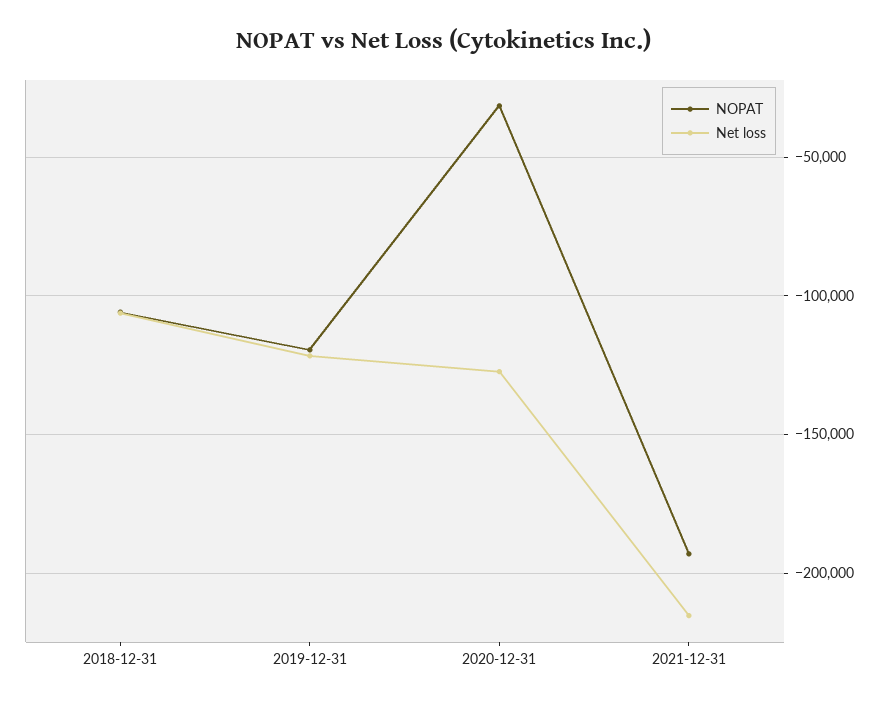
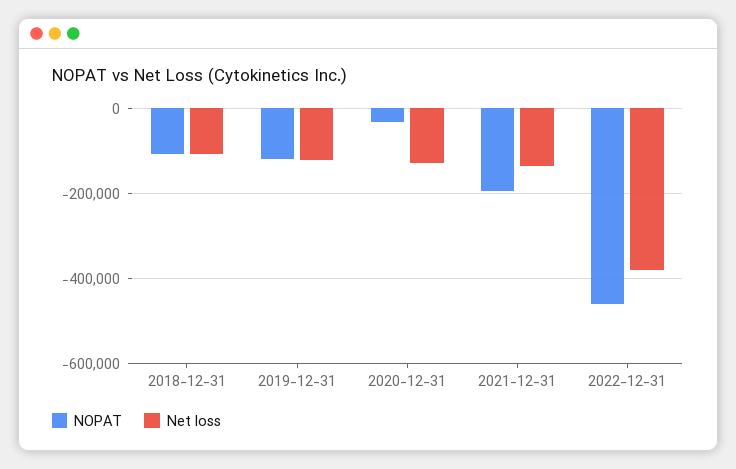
Net loss, 2021-12-31: -215000 -> -140000
NOPAT, 2022-12-31: none -> -460000
Net loss, 2022-12-31: none -> -380000

